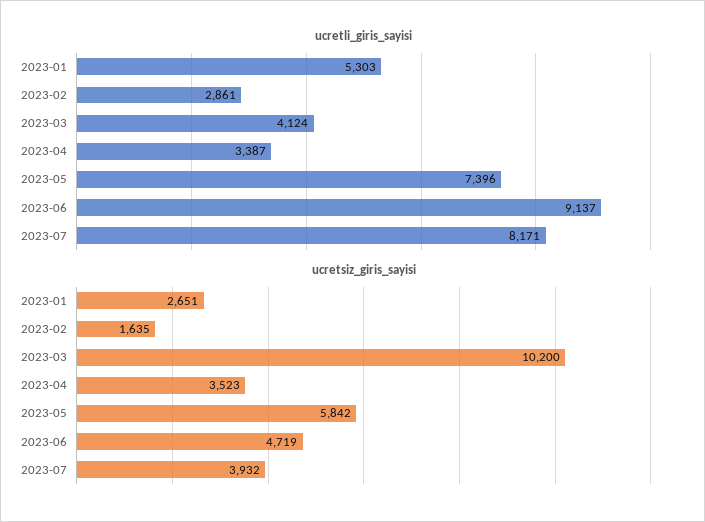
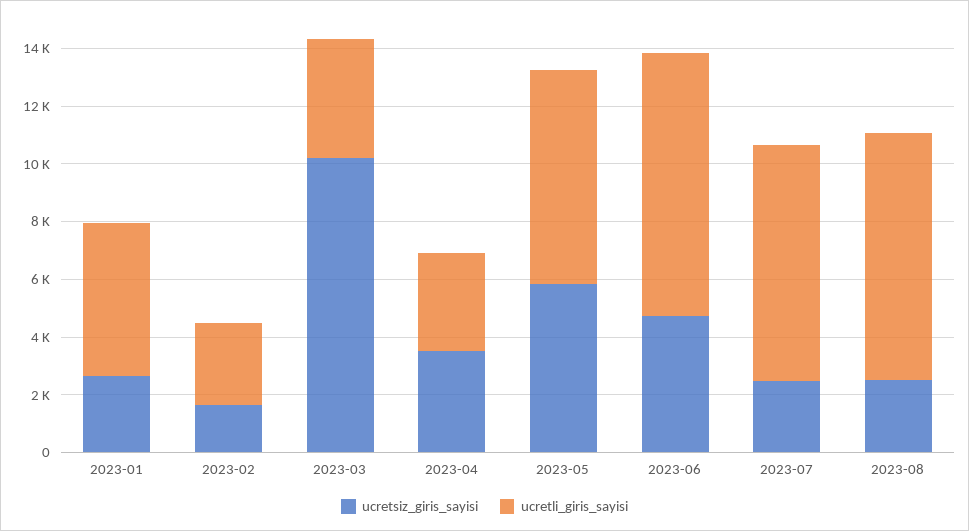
ucretsiz_giris_sayisi, 2023-07: 3932 -> 2500
ucretsiz_giris_sayisi, 2023-08: none -> 2500
ucretli_giris_sayisi, 2023-08: none -> 8500

